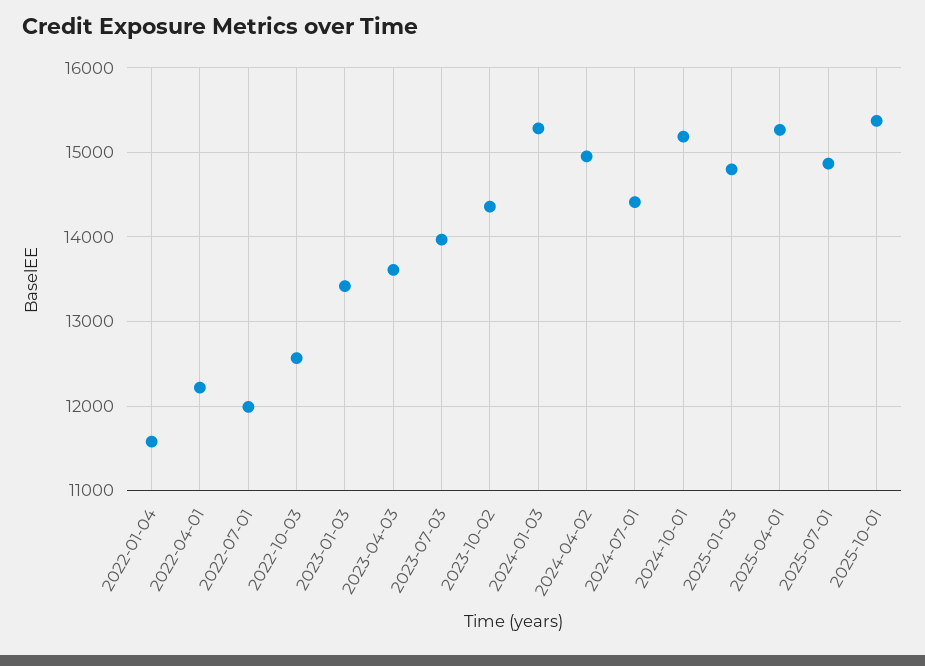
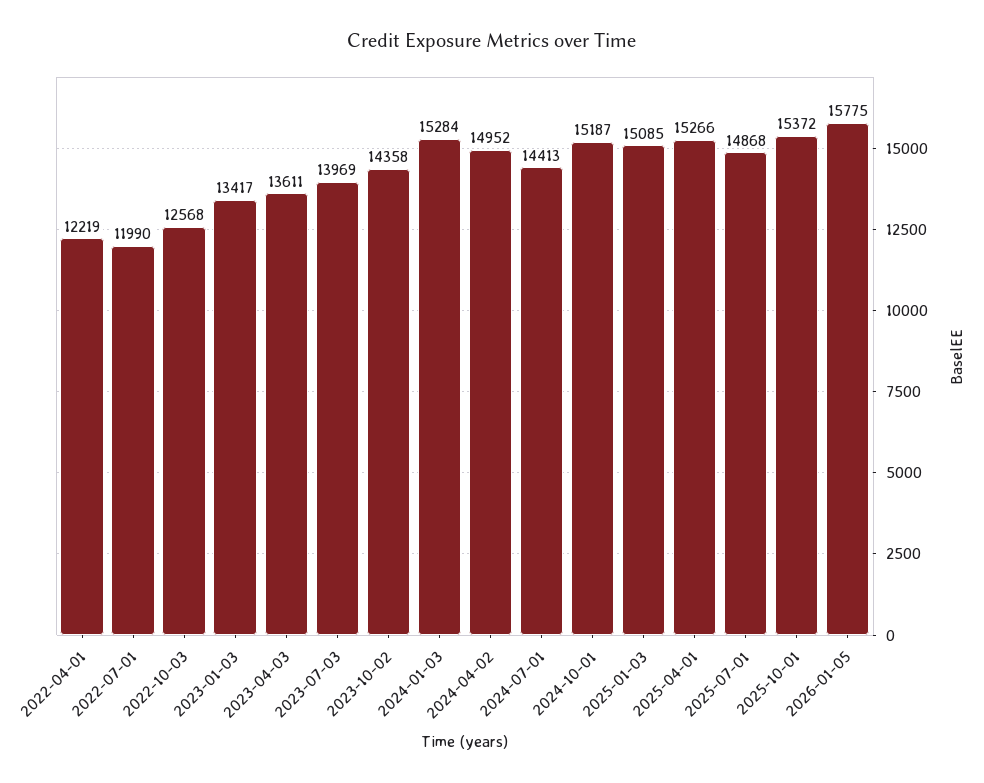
2022-01-04: 11600 -> none
2025-01-03: 14800 -> 15085
2026-01-05: none -> 15775

